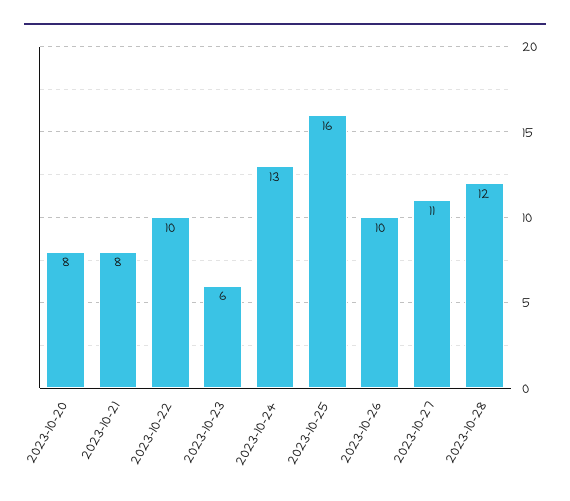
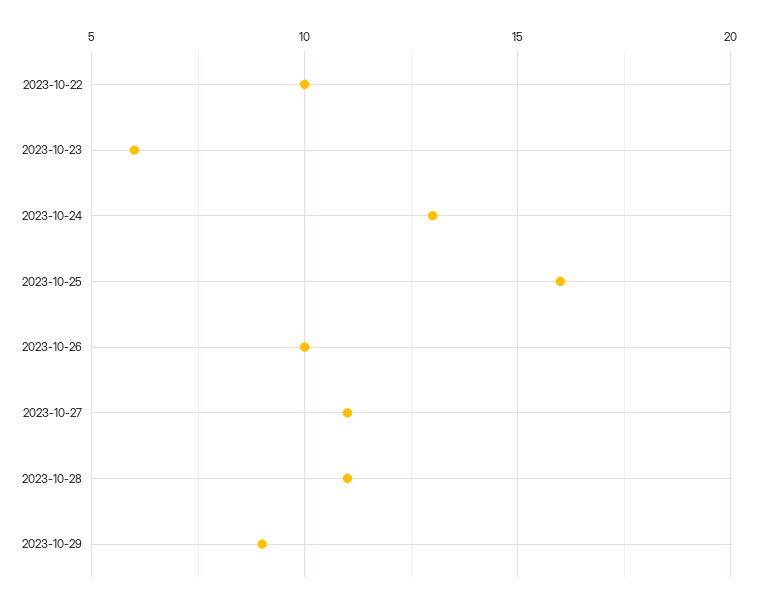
2023-10-20: 8 -> none
2023-10-21: 8 -> none
2023-10-28: 12 -> 11
2023-10-29: none -> 9

